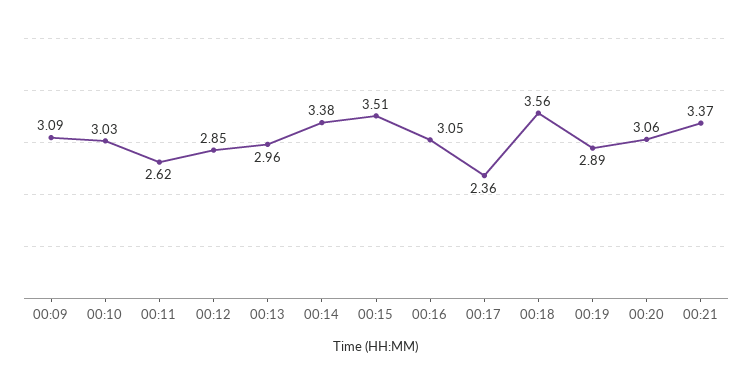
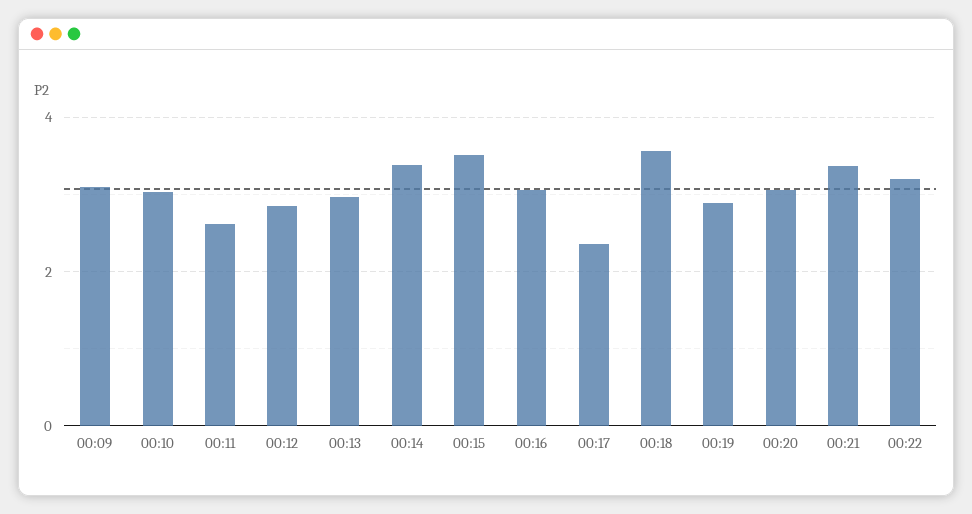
00:22: none -> 3.2

